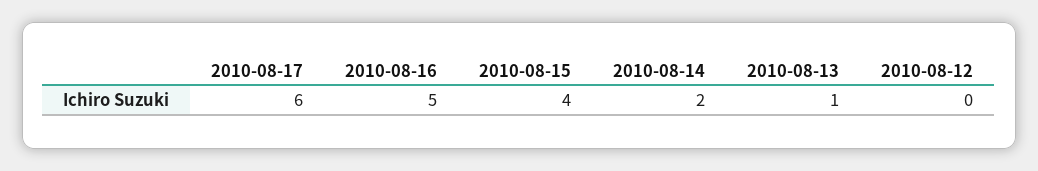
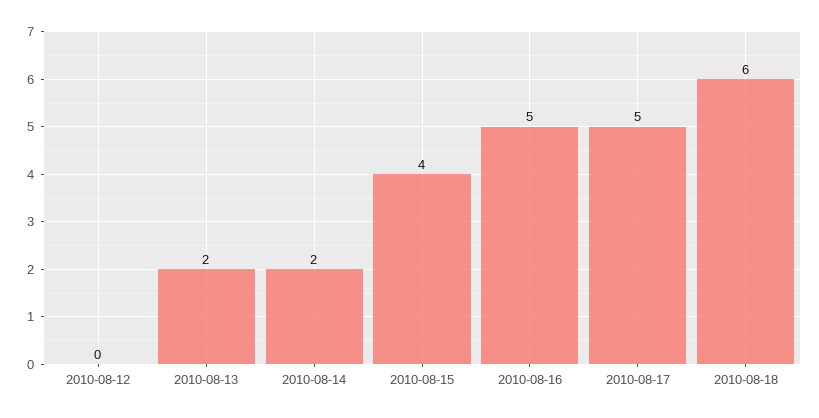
2010-08-17: 6 -> 5
2010-08-13: 1 -> 2
2010-08-18: none -> 6

